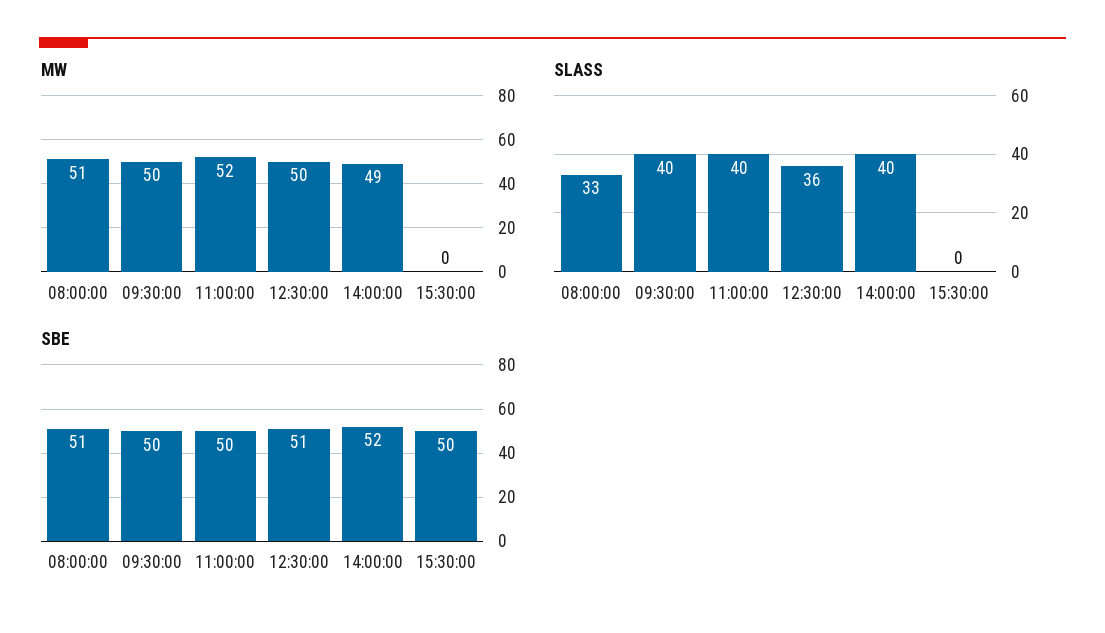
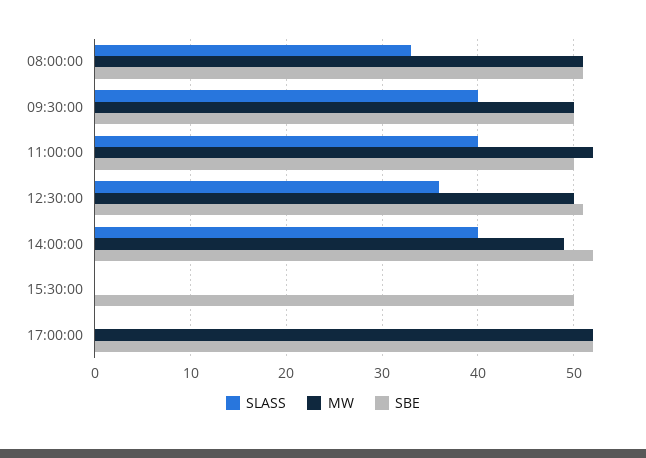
SLASS, 17:00:00: none -> 0
MW, 17:00:00: none -> 52
SBE, 17:00:00: none -> 52

